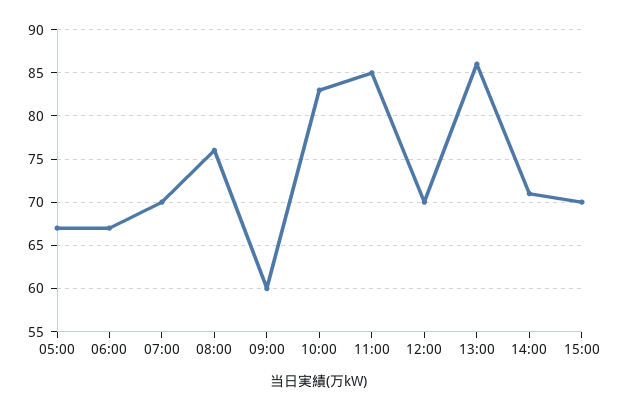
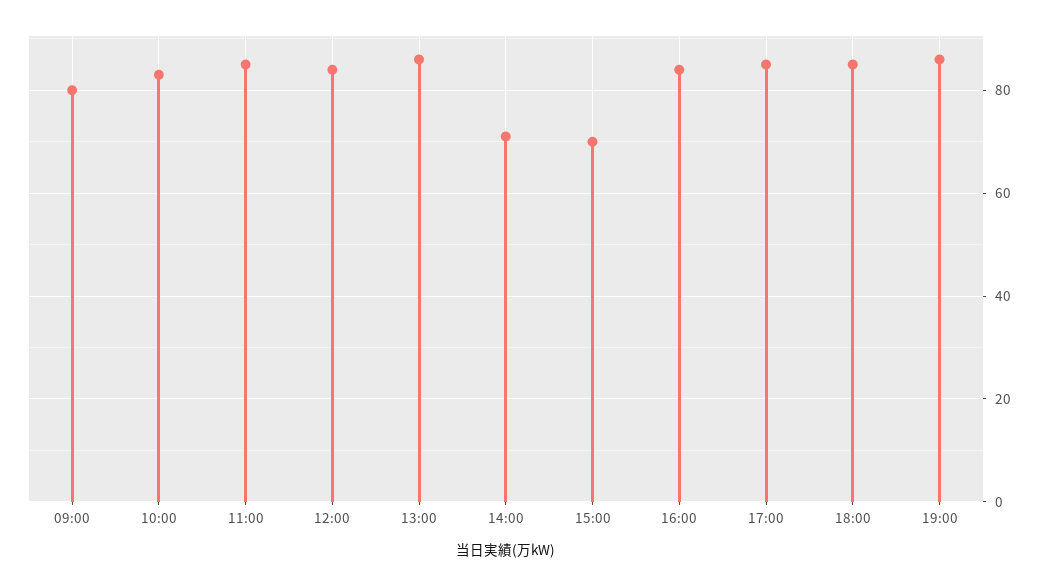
05:00: 67 -> none
06:00: 67 -> none
07:00: 70 -> none
08:00: 76 -> none
09:00: 60 -> 80
12:00: 70 -> 85
16:00: none -> 85
17:00: none -> 85
18:00: none -> 85
19:00: none -> 85

